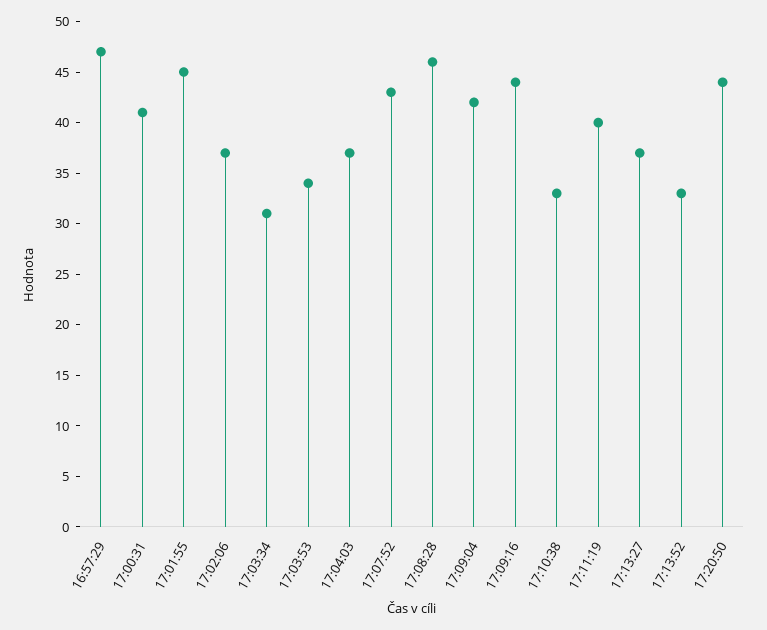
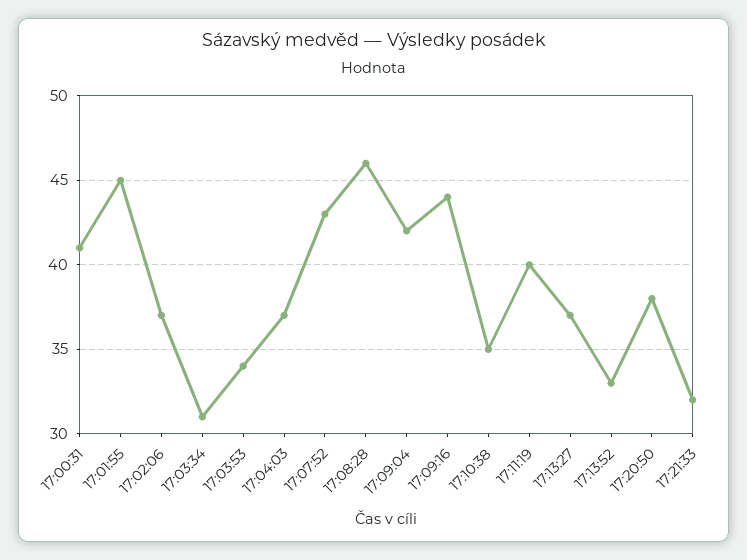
16:57:29: 47 -> none
17:10:38: 33 -> 35
17:20:50: 44 -> 38
17:21:33: none -> 32

